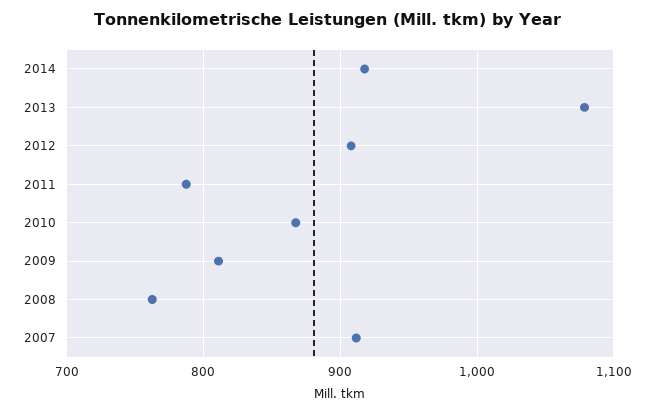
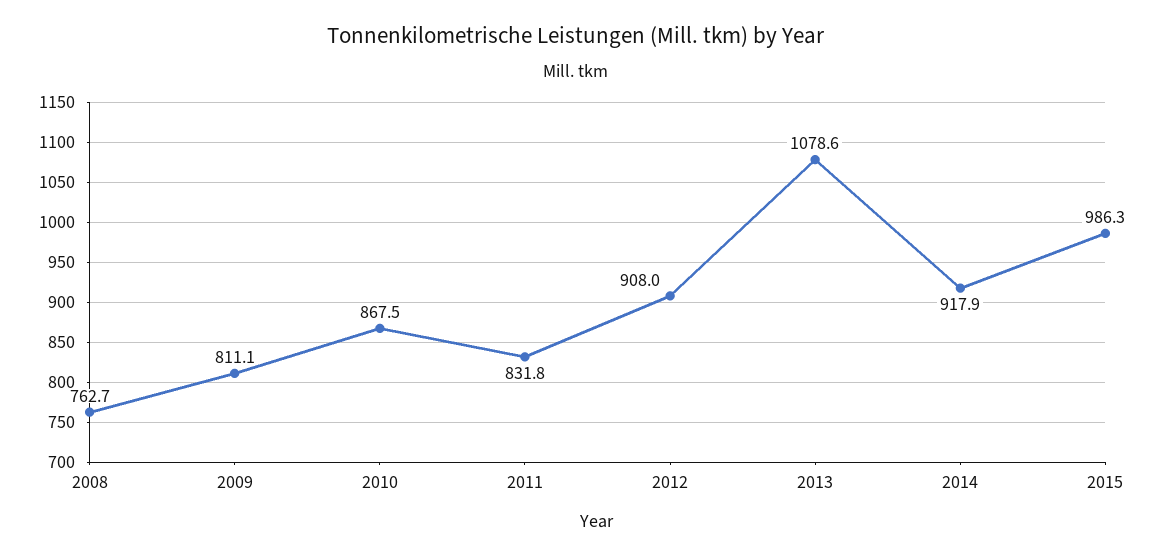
2011: 790 -> 831.8
2007: 910 -> none
2015: none -> 986.3

